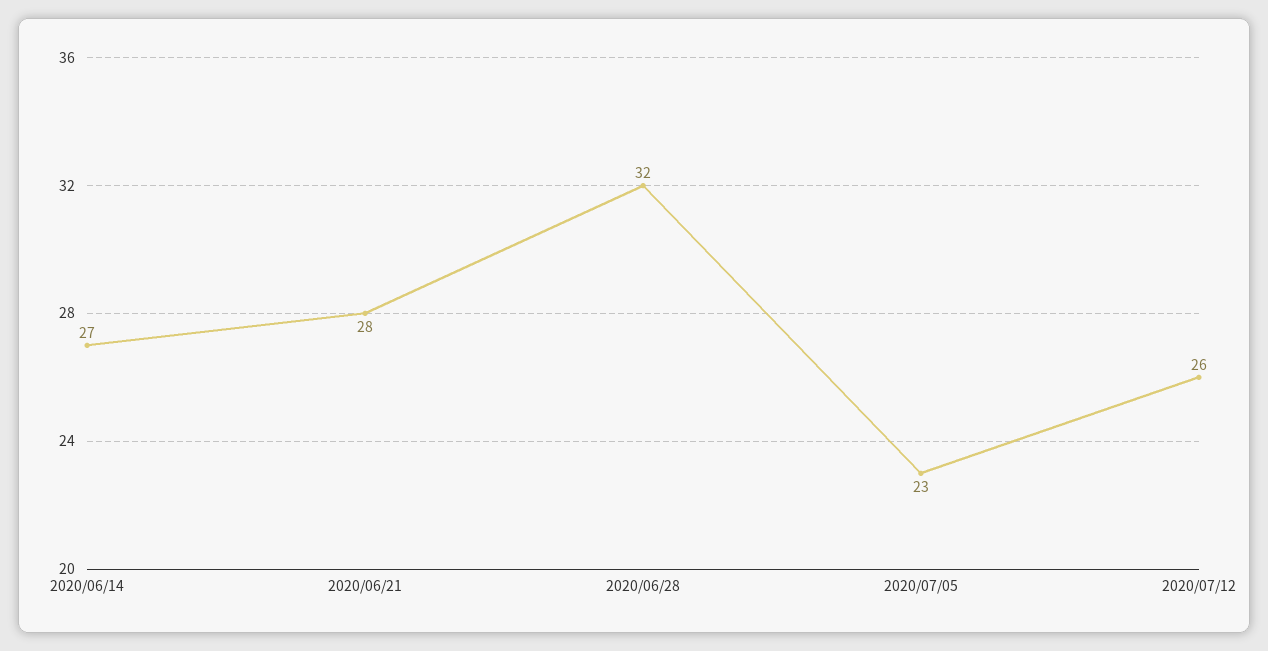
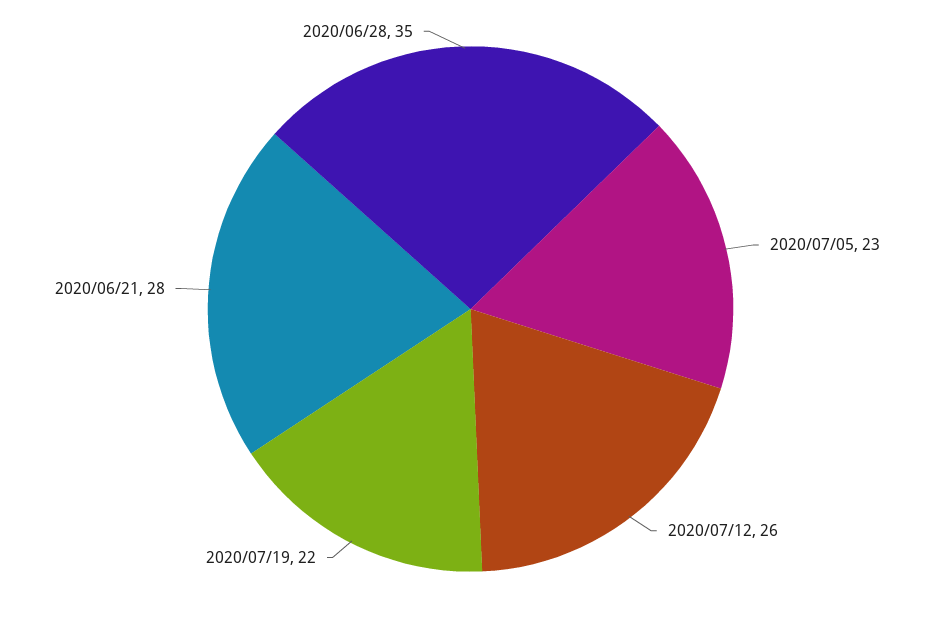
2020/06/14: 27 -> none
2020/06/28: 32 -> 35
2020/07/19: none -> 22

